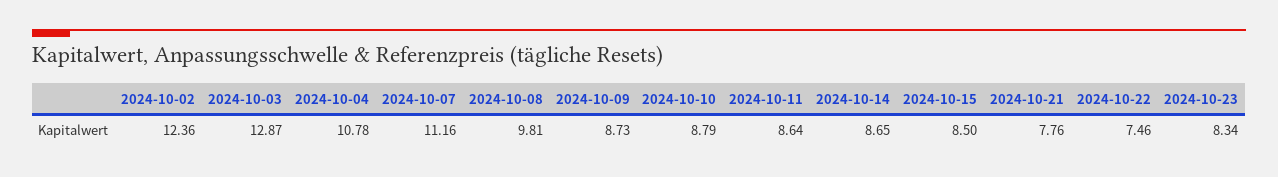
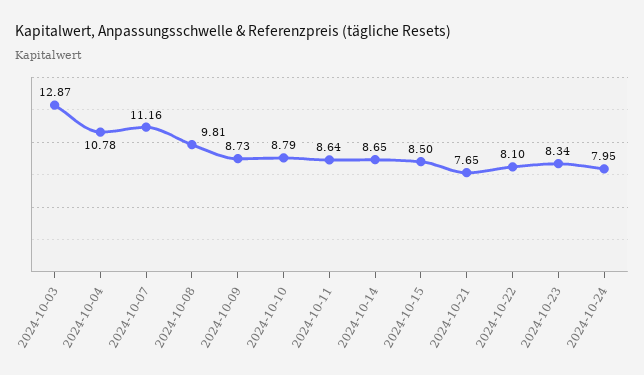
2024-10-02: 12.36 -> none
2024-10-21: 7.76 -> 7.65
2024-10-22: 7.46 -> 8.1
2024-10-24: none -> 7.95

